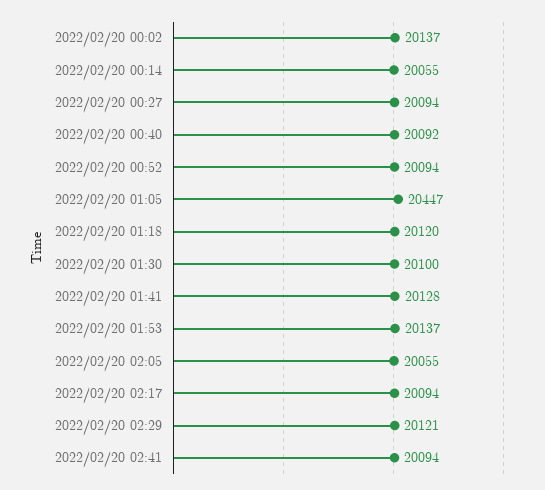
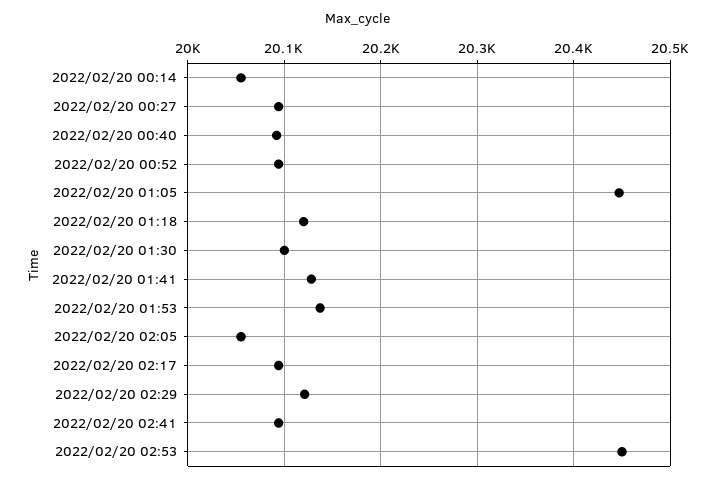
2022/02/20 00:02: 20137 -> none
2022/02/20 02:53: none -> 20450

